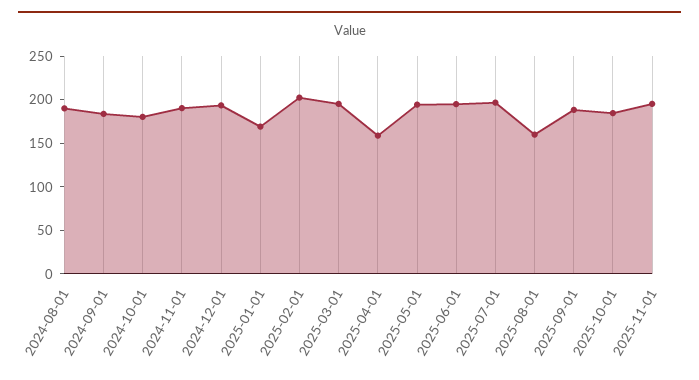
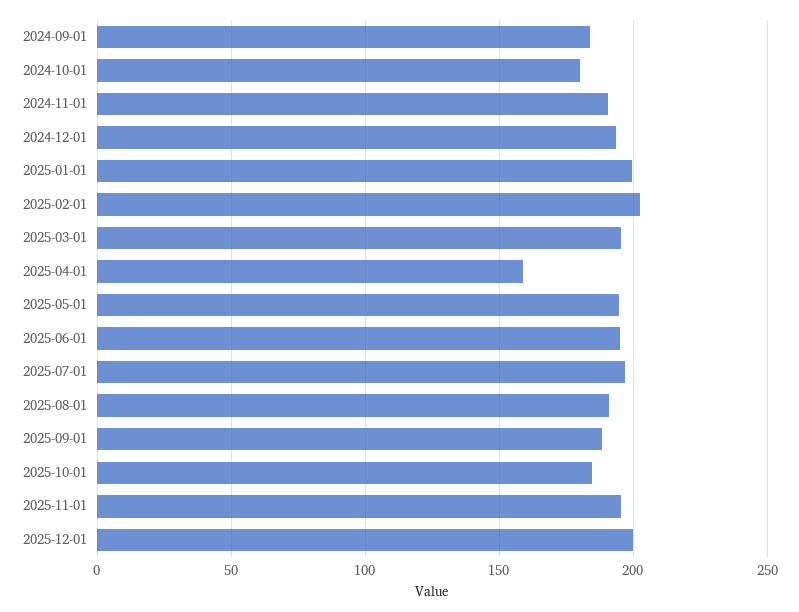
2024-08-01: 190 -> none
2025-01-01: 170 -> 200
2025-08-01: 160 -> 190
2025-12-01: none -> 200

